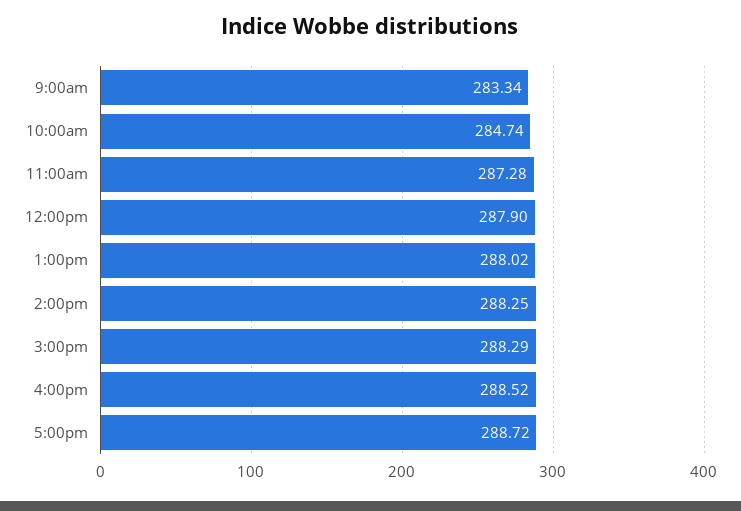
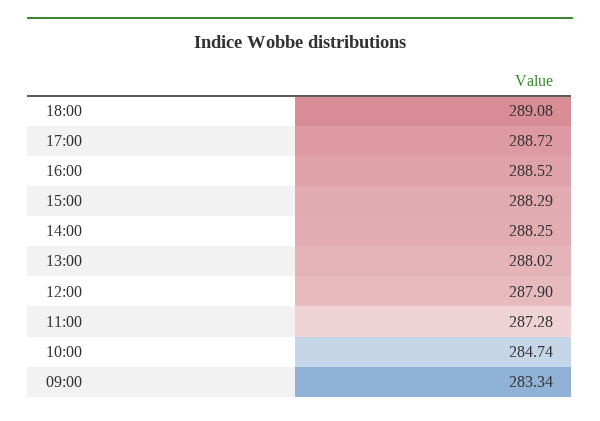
18:00: none -> 289.08

